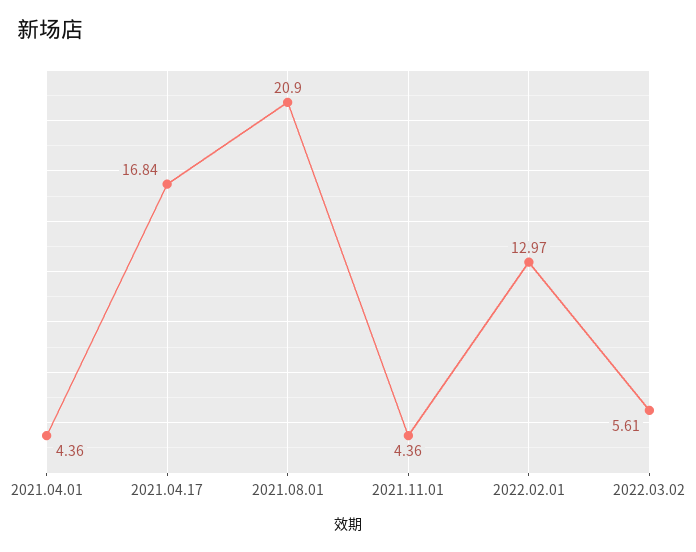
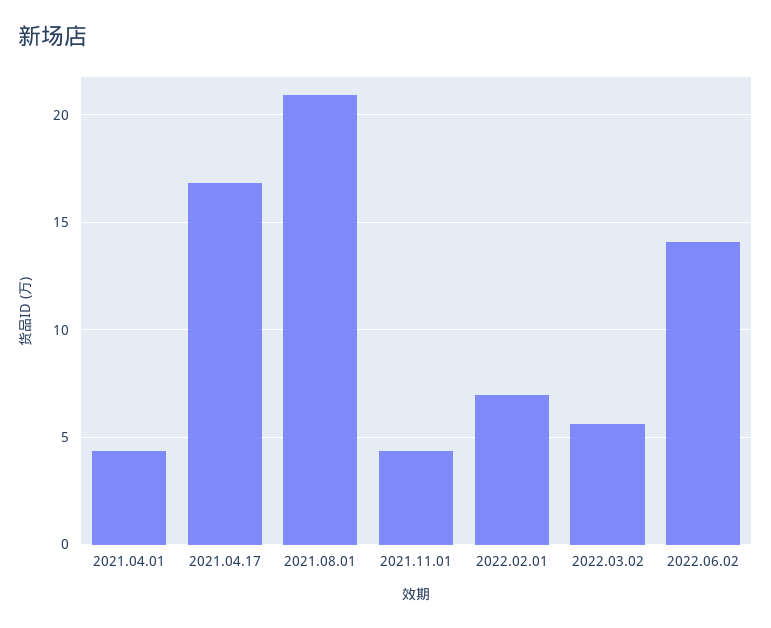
2022.02.01: 12.97 -> 7
2022.06.02: none -> 14

